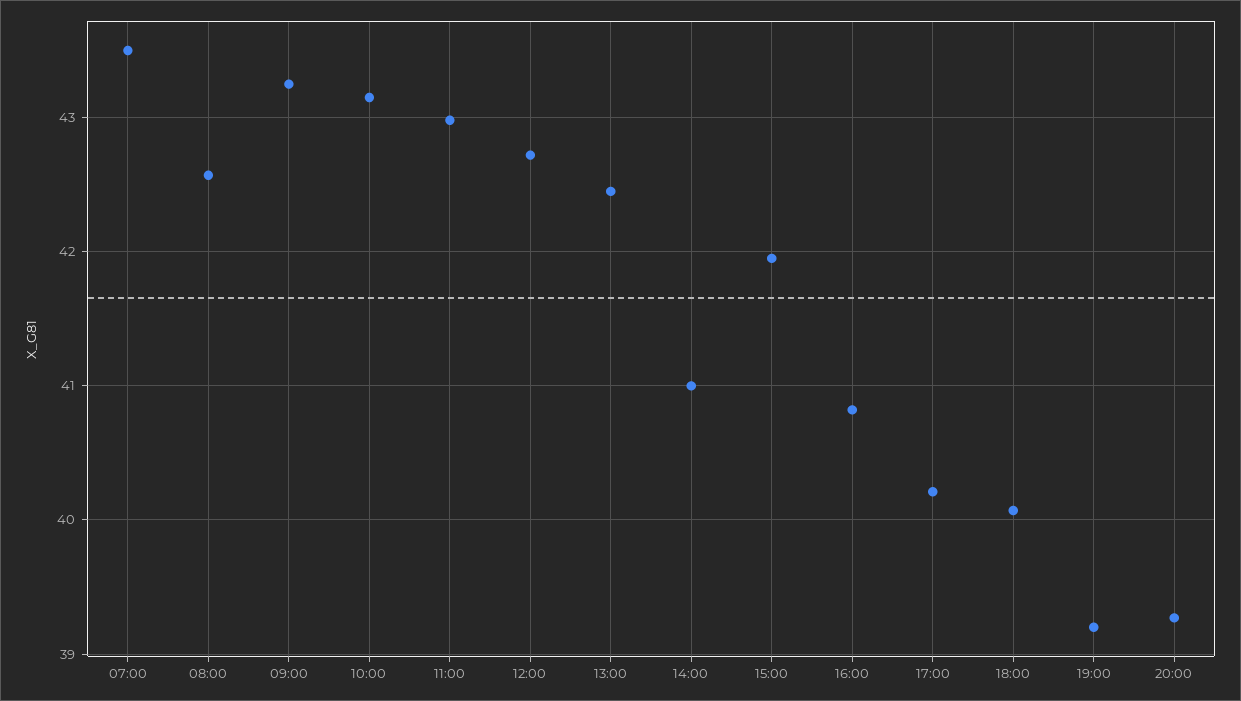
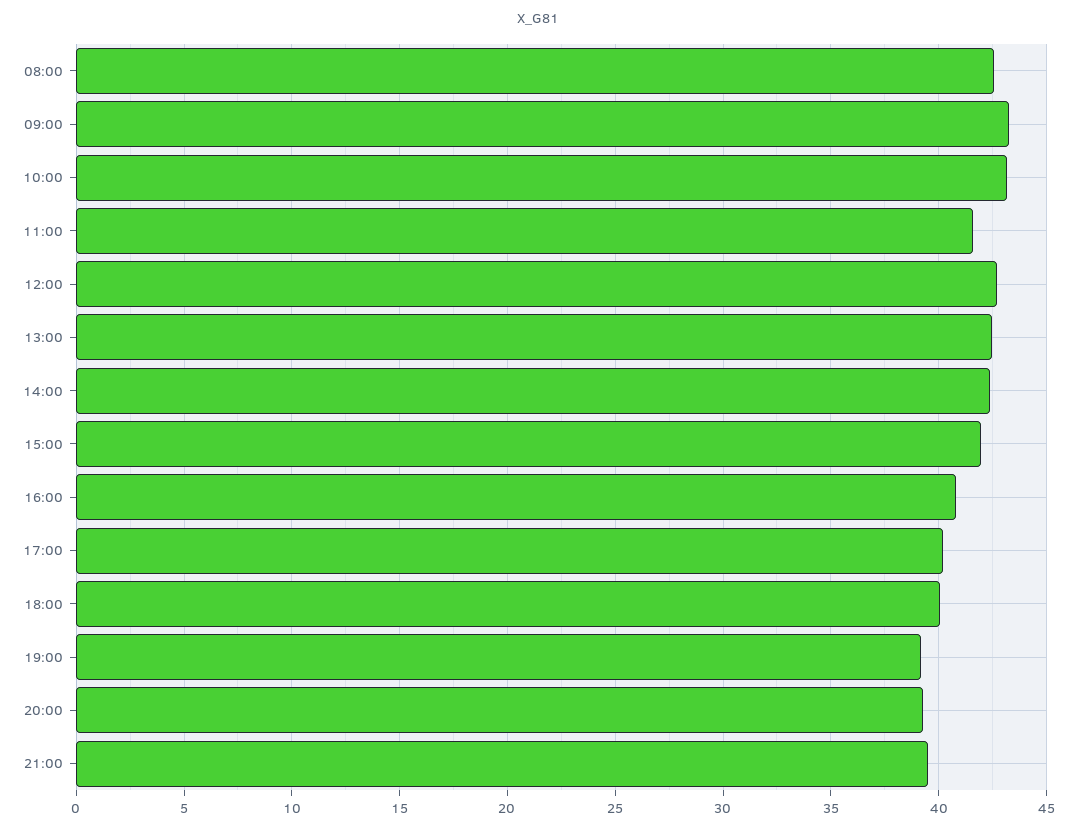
07:00: 43.5 -> none
11:00: 43 -> 41.5
14:00: 41 -> 42.5
21:00: none -> 39.5

